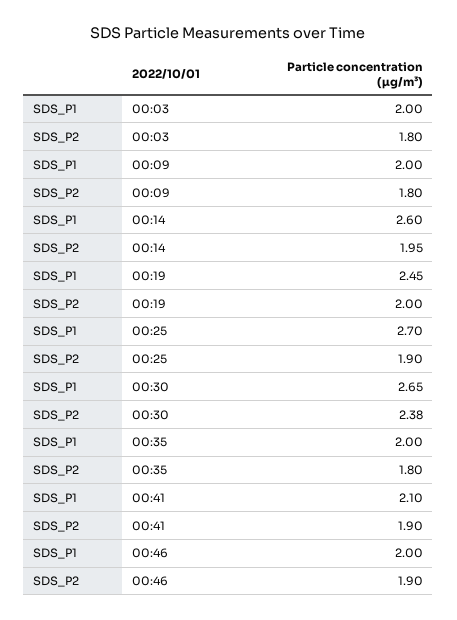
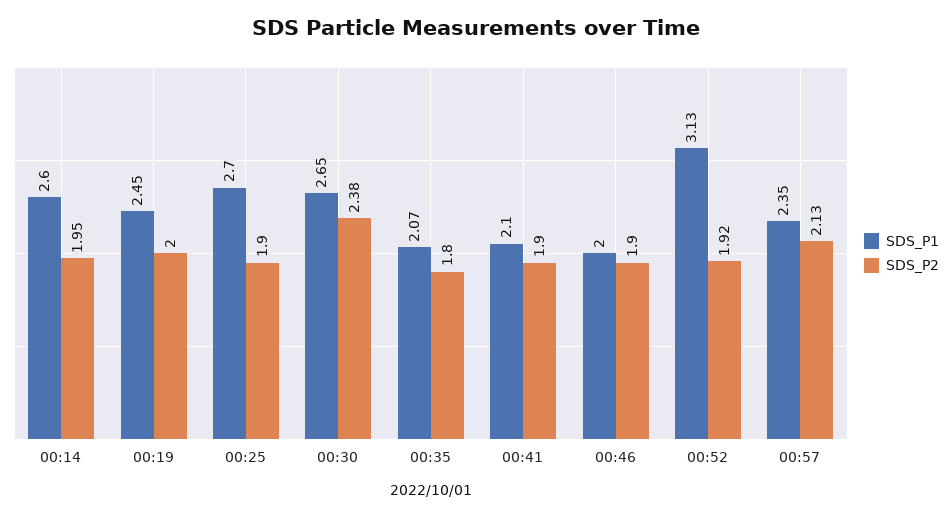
SDS_P1, 00:03: 2 -> none
SDS_P2, 00:03: 1.8 -> none
SDS_P1, 00:09: 2 -> none
SDS_P2, 00:09: 1.8 -> none
SDS_P1, 00:35: 2 -> 2.07
SDS_P1, 00:52: none -> 3.13
SDS_P2, 00:52: none -> 1.92
SDS_P1, 00:57: none -> 2.35
SDS_P2, 00:57: none -> 2.13

